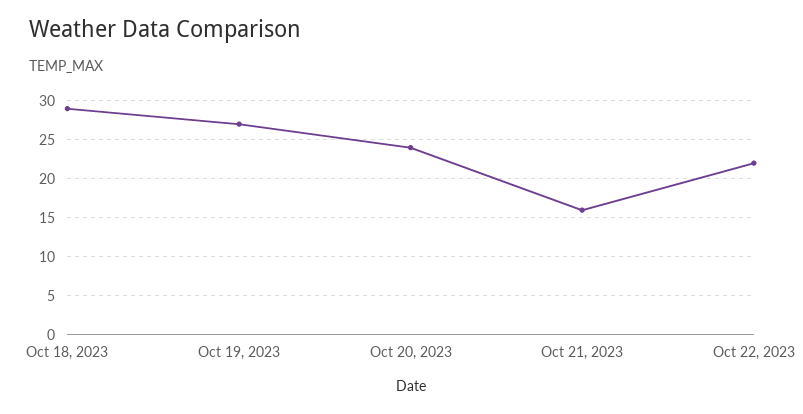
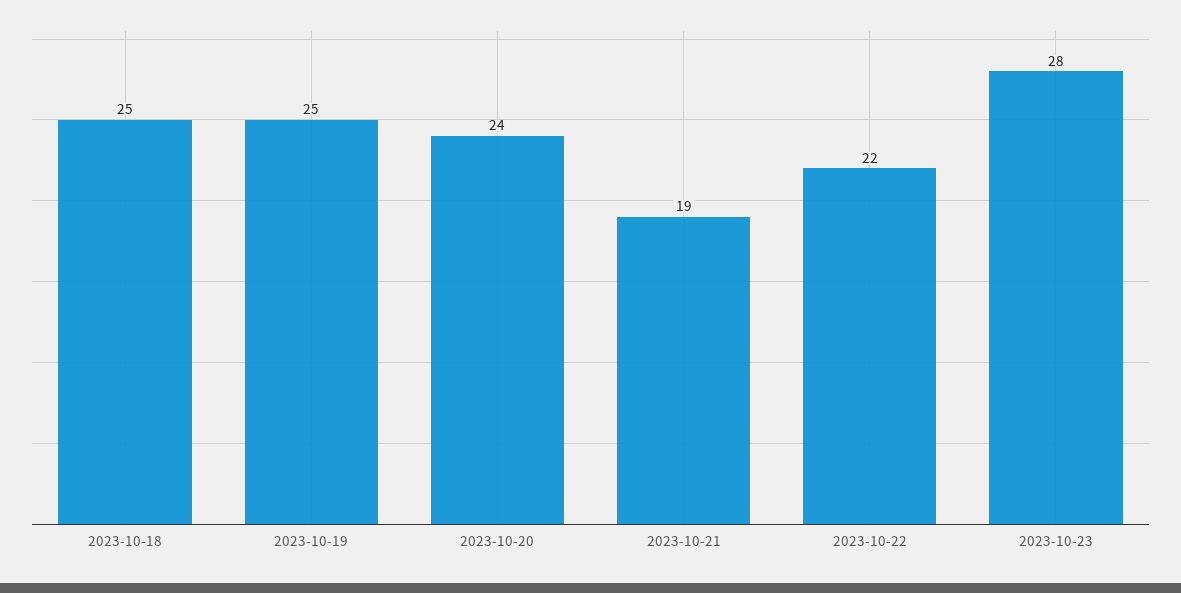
Oct 18, 2023: 29 -> 25
Oct 19, 2023: 27 -> 25
Oct 21, 2023: 16 -> 19
2023-10-23: none -> 28

